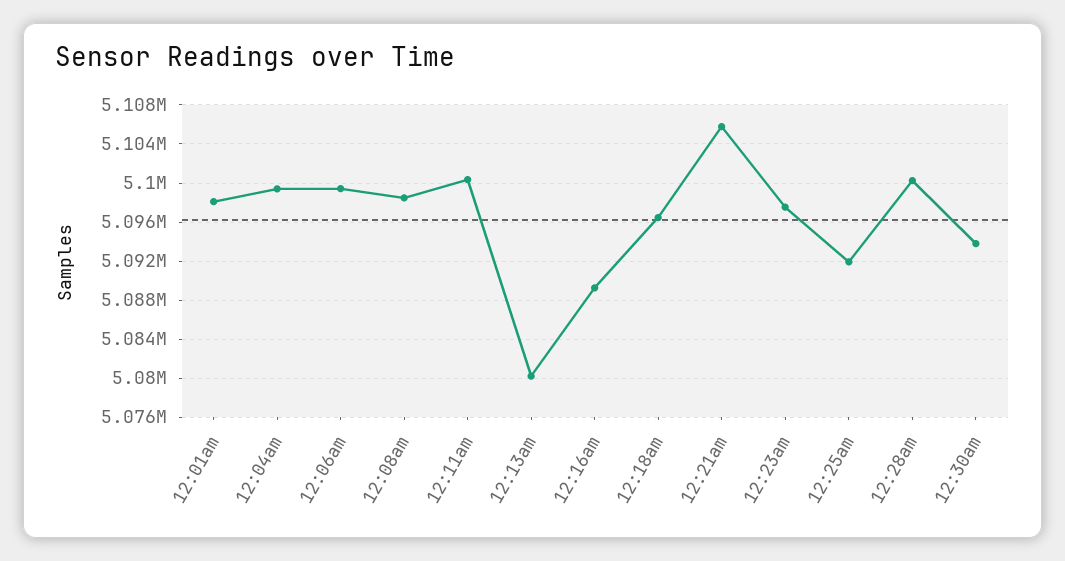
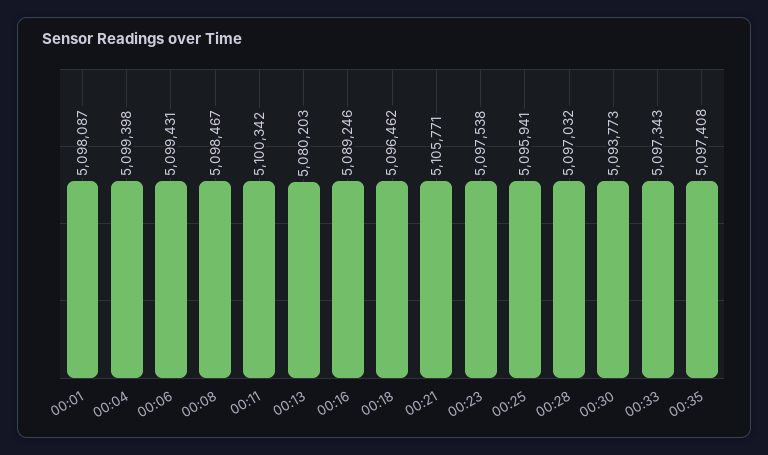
12:25am: 5092000 -> 5095941
12:28am: 5100000 -> 5097032
00:33: none -> 5097343
00:35: none -> 5097408

